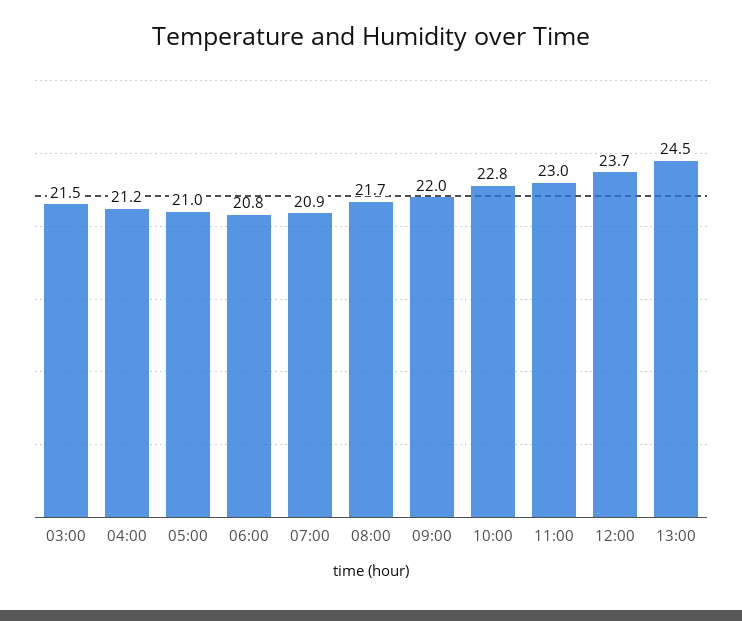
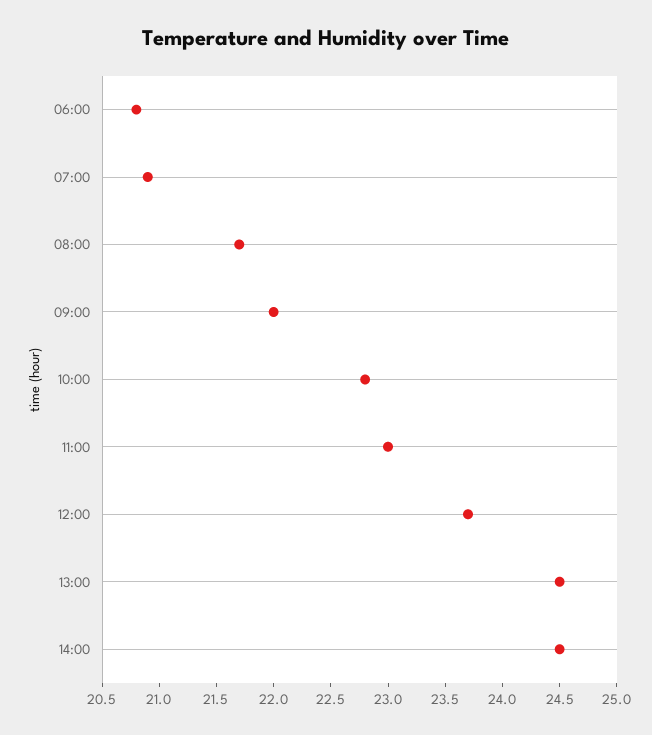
03:00: 21.5 -> none
04:00: 21.2 -> none
05:00: 21 -> none
14:00: none -> 24.5

